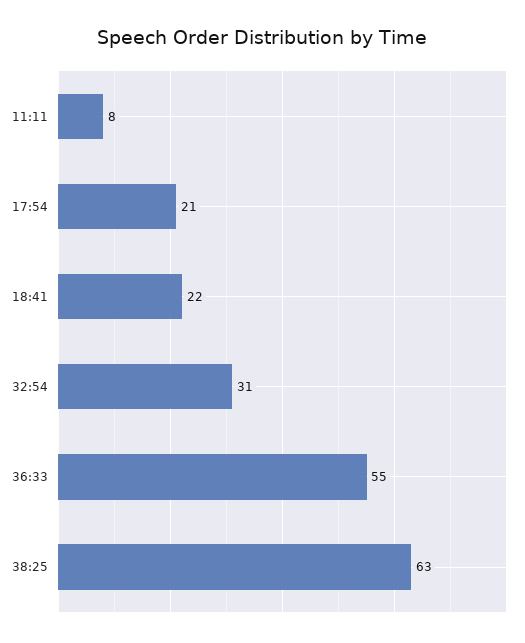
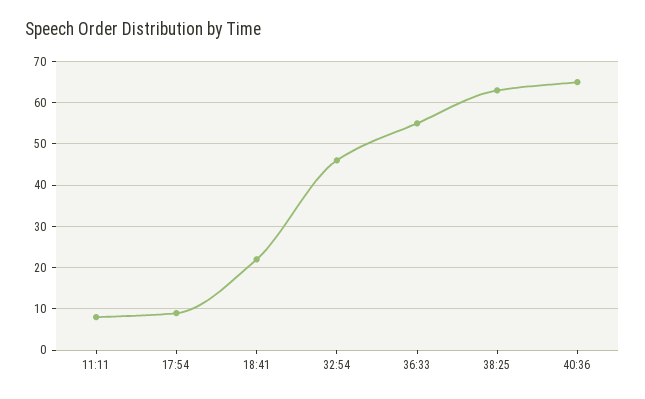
17:54: 21 -> 10
32:54: 31 -> 45
40:36: none -> 65

